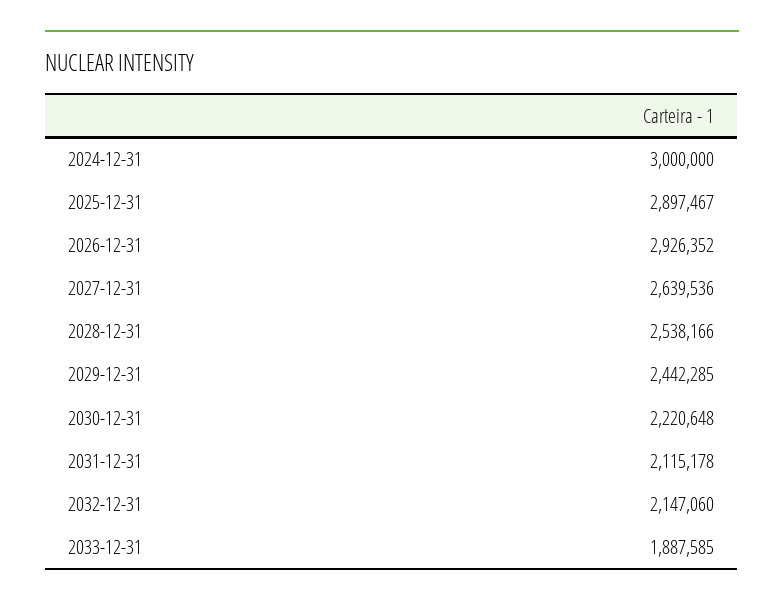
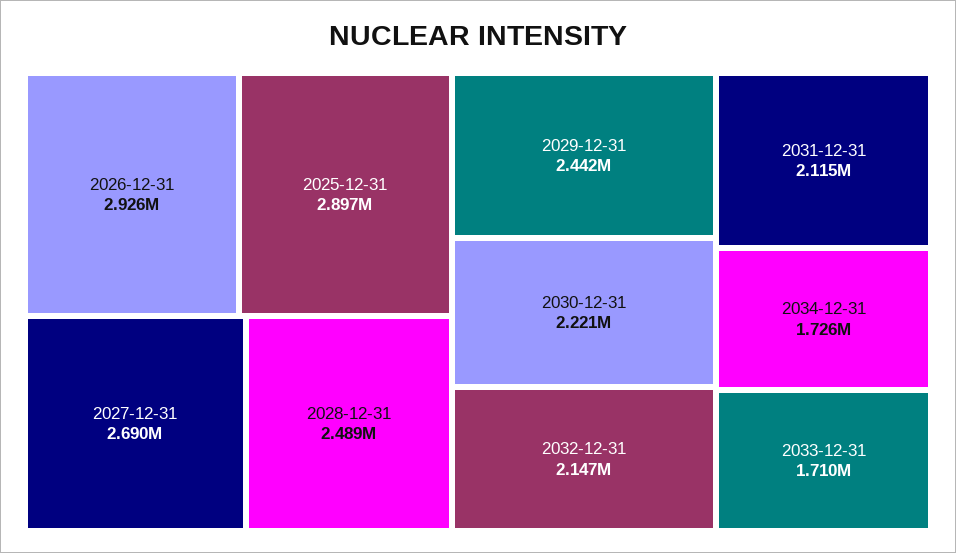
2024-12-31: 3000000 -> none
2027-12-31: 2639536 -> 2690000
2028-12-31: 2538166 -> 2489000
2033-12-31: 1887585 -> 1710000
2034-12-31: none -> 1726000

